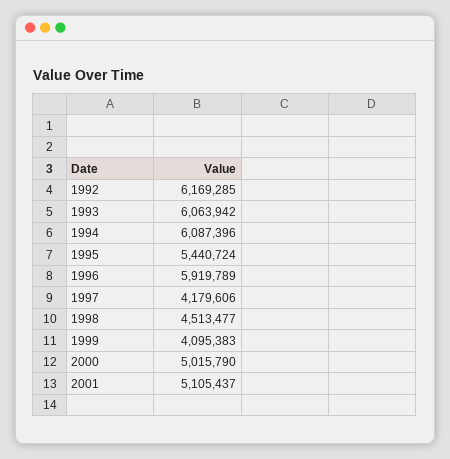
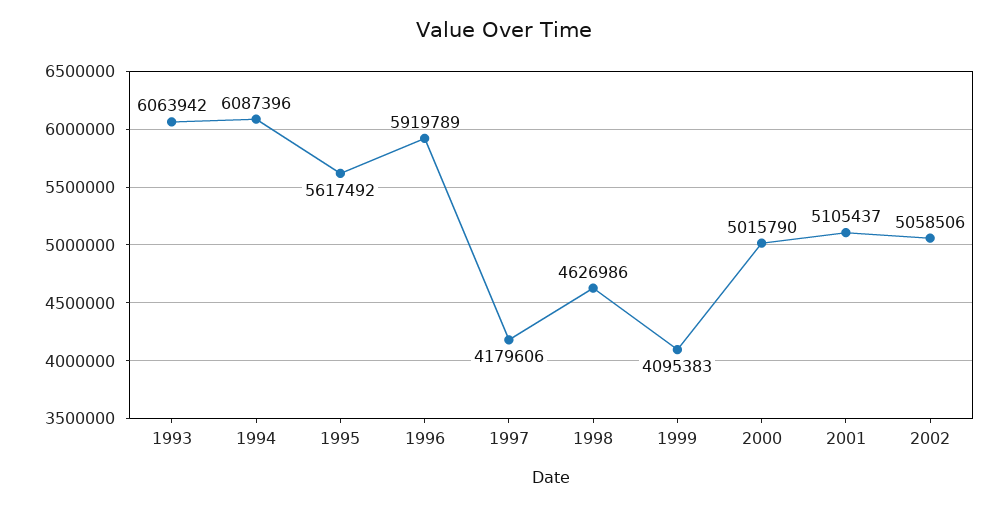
1992: 6169285 -> none
1995: 5440724 -> 5617492
1998: 4513477 -> 4626986
2002: none -> 5058506

